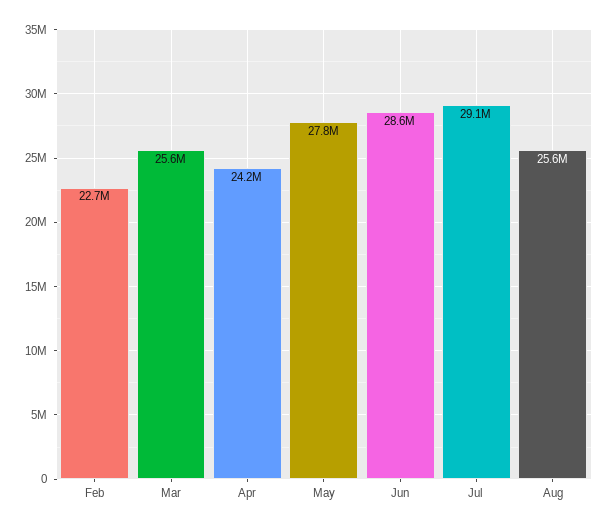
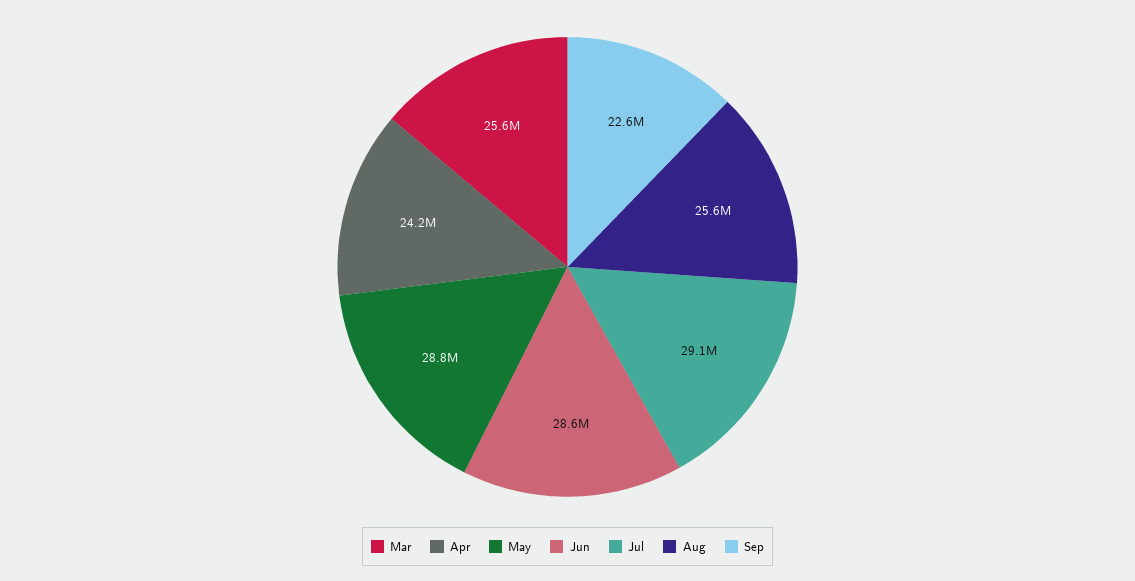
Feb: 22700000 -> none
May: 27800000 -> 28800000
Sep: none -> 22600000

